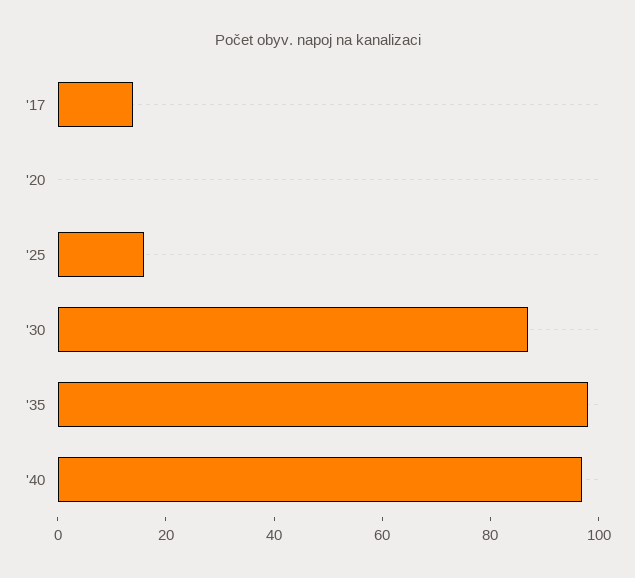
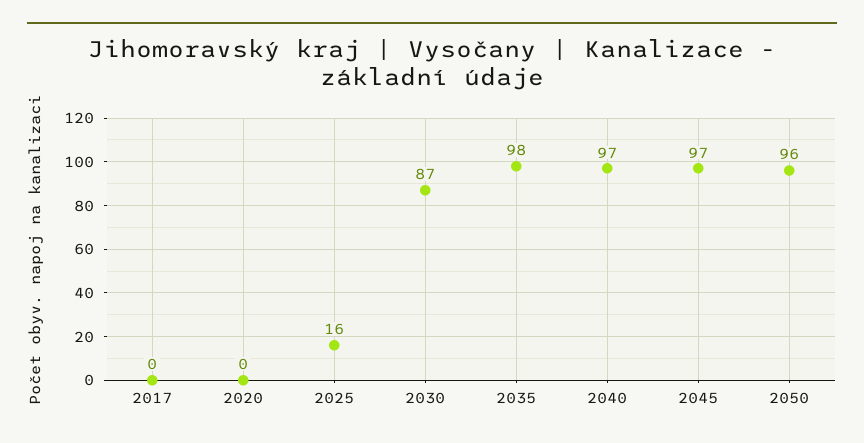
'17: 15 -> 0
2045: none -> 97
2050: none -> 96

